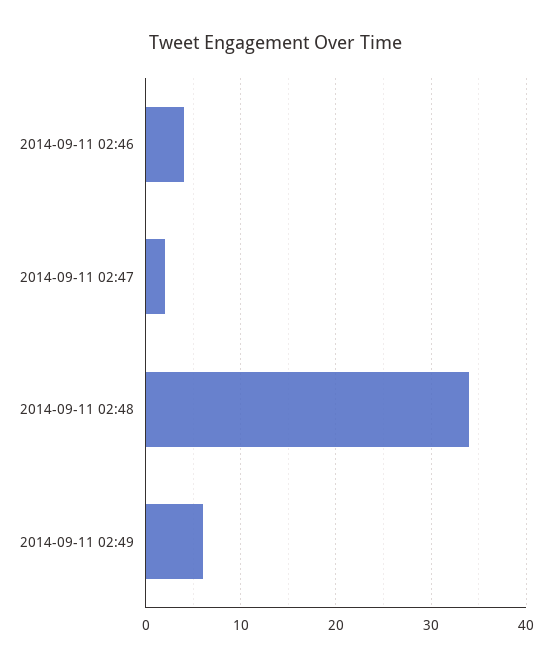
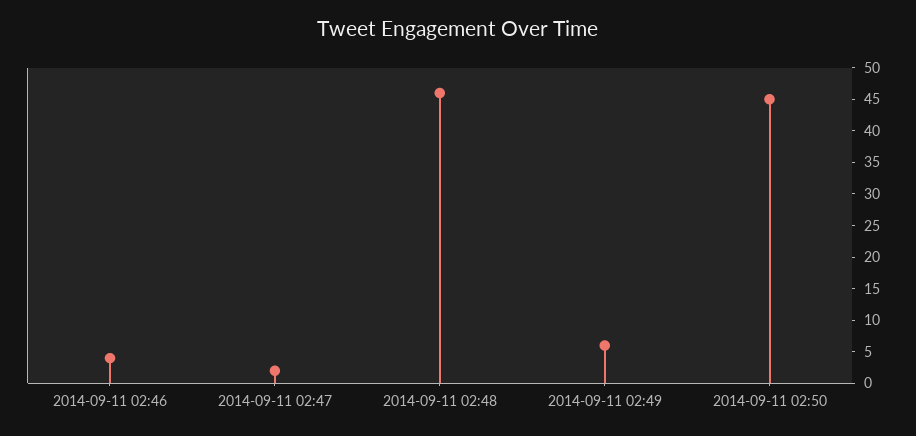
2014-09-11 02:48: 34 -> 45
2014-09-11 02:50: none -> 45

